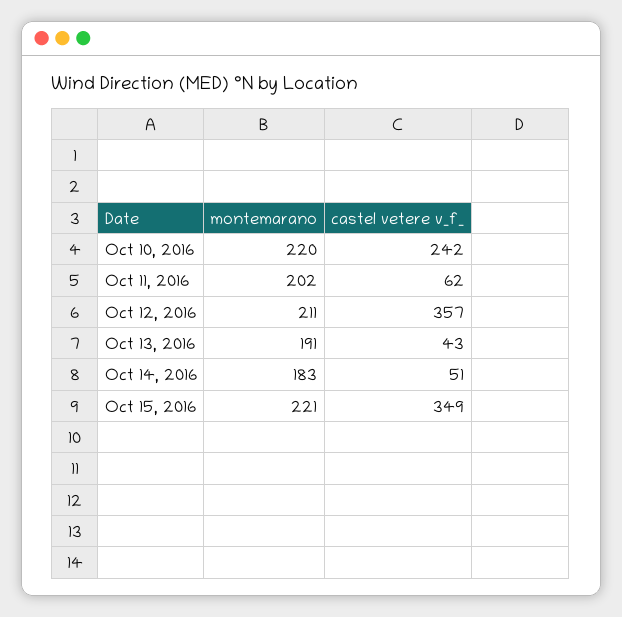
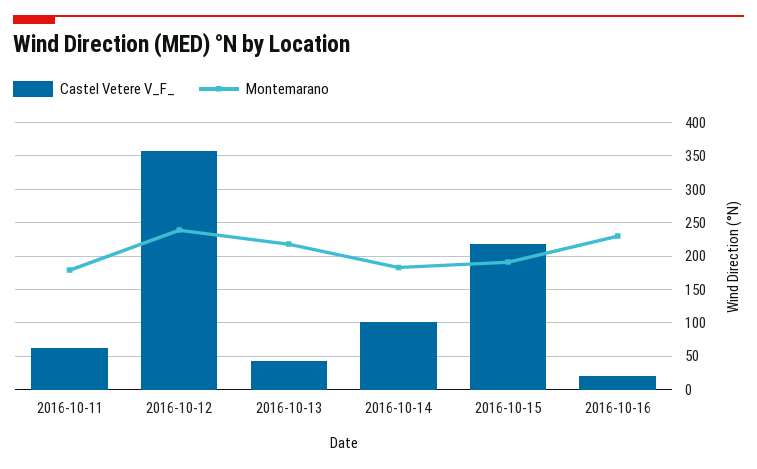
montemarano, Oct 10, 2016: 220 -> none
castel vetere v_f_, Oct 10, 2016: 242 -> none
montemarano, Oct 11, 2016: 202 -> 180
montemarano, Oct 12, 2016: 211 -> 240
montemarano, Oct 13, 2016: 191 -> 220
castel vetere v_f_, Oct 14, 2016: 51 -> 100
montemarano, Oct 15, 2016: 221 -> 190
castel vetere v_f_, Oct 15, 2016: 349 -> 220
castel vetere v_f_, 2016-10-16: none -> 20
montemarano, 2016-10-16: none -> 230

